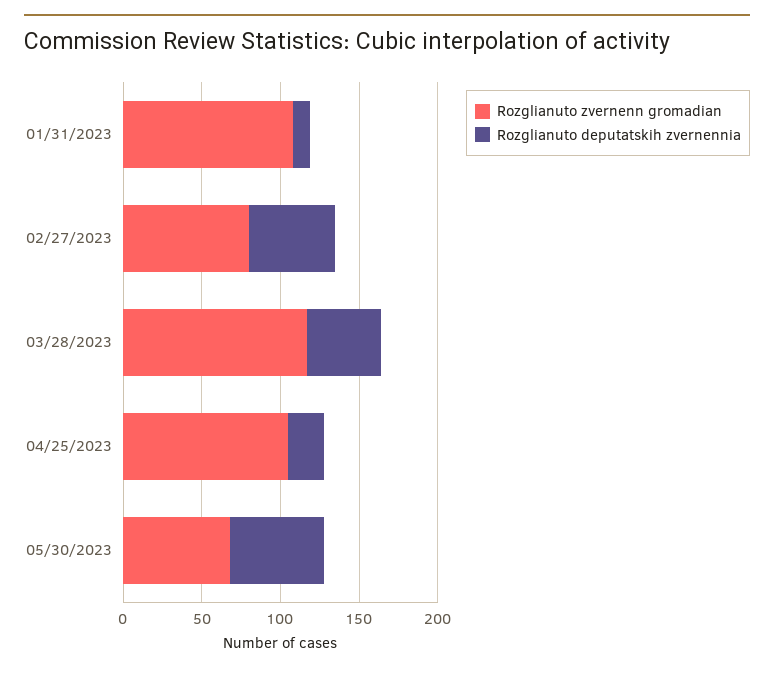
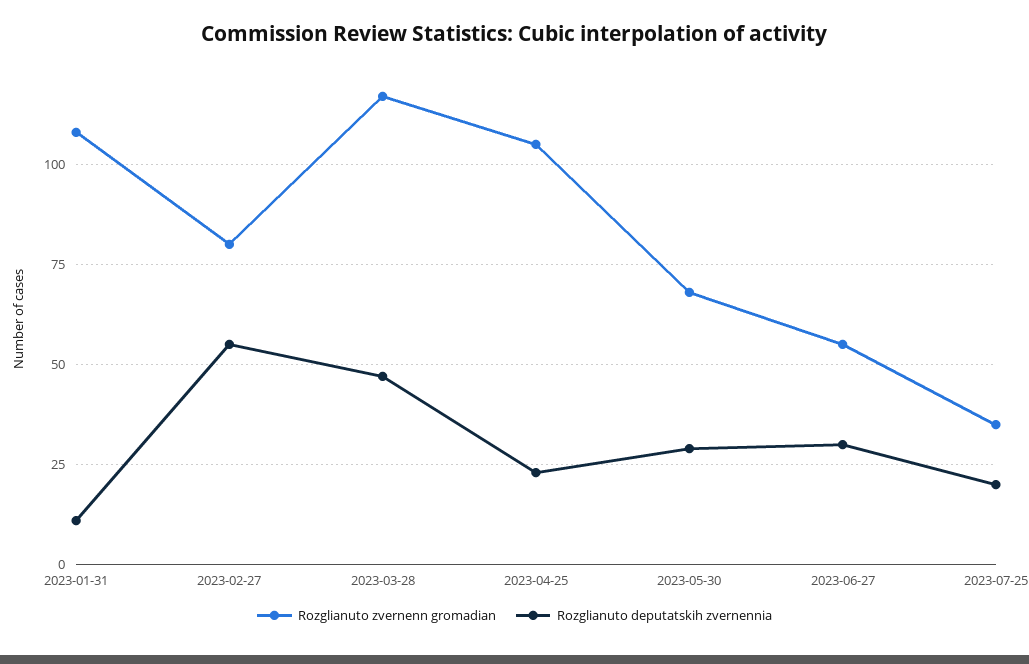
Rozglianuto deputatskih zvernennia, 05/30/2023: 60 -> 30
Rozglianuto zvernenn gromadian, 2023-06-27: none -> 55
Rozglianuto deputatskih zvernennia, 2023-06-27: none -> 30
Rozglianuto zvernenn gromadian, 2023-07-25: none -> 35
Rozglianuto deputatskih zvernennia, 2023-07-25: none -> 20

